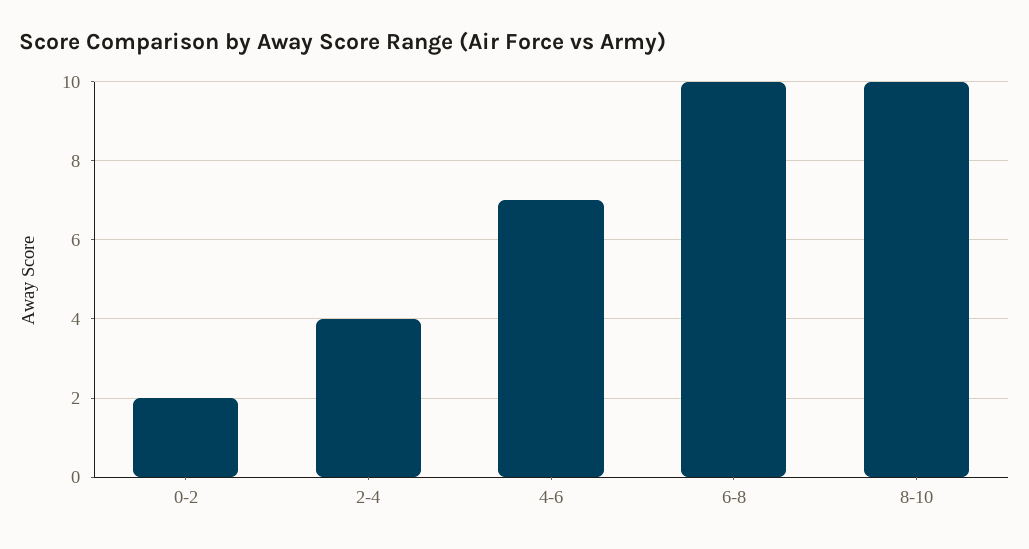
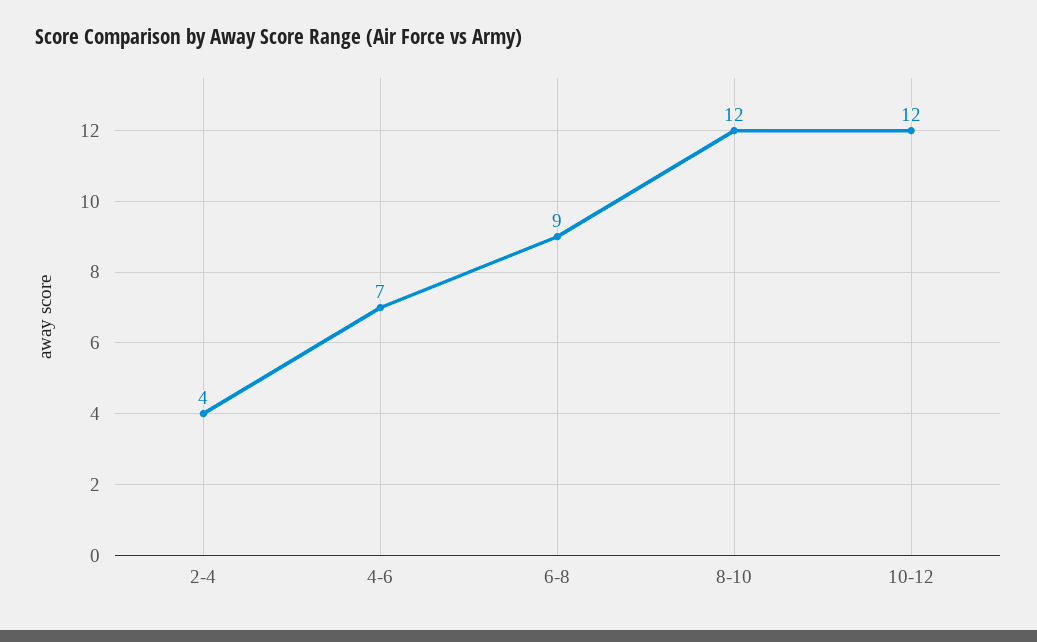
0-2: 2 -> none
6-8: 10 -> 9
8-10: 10 -> 12
10-12: none -> 12

